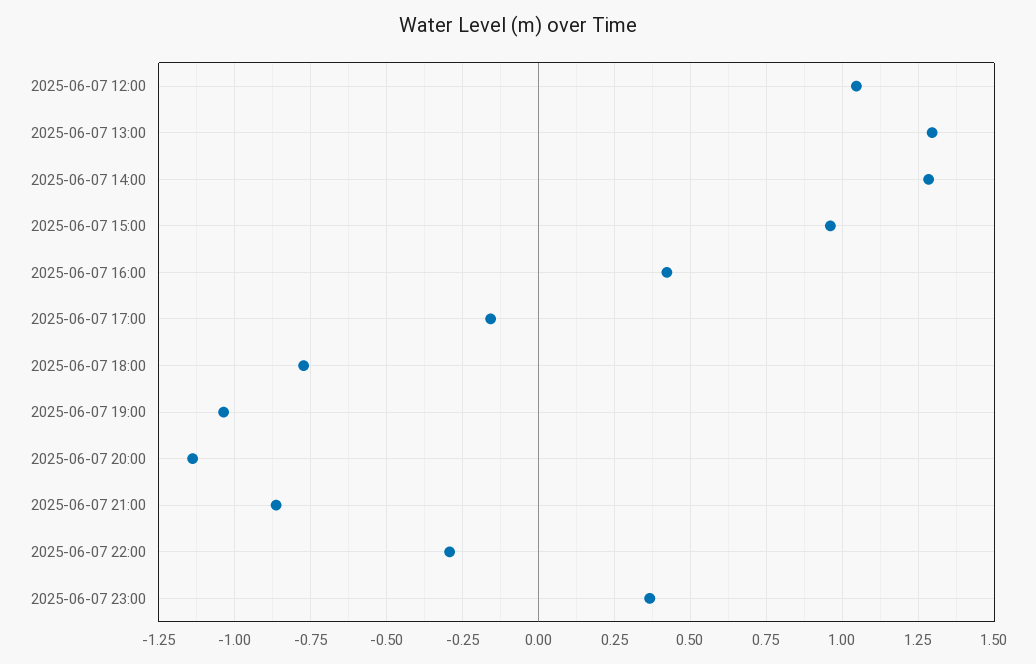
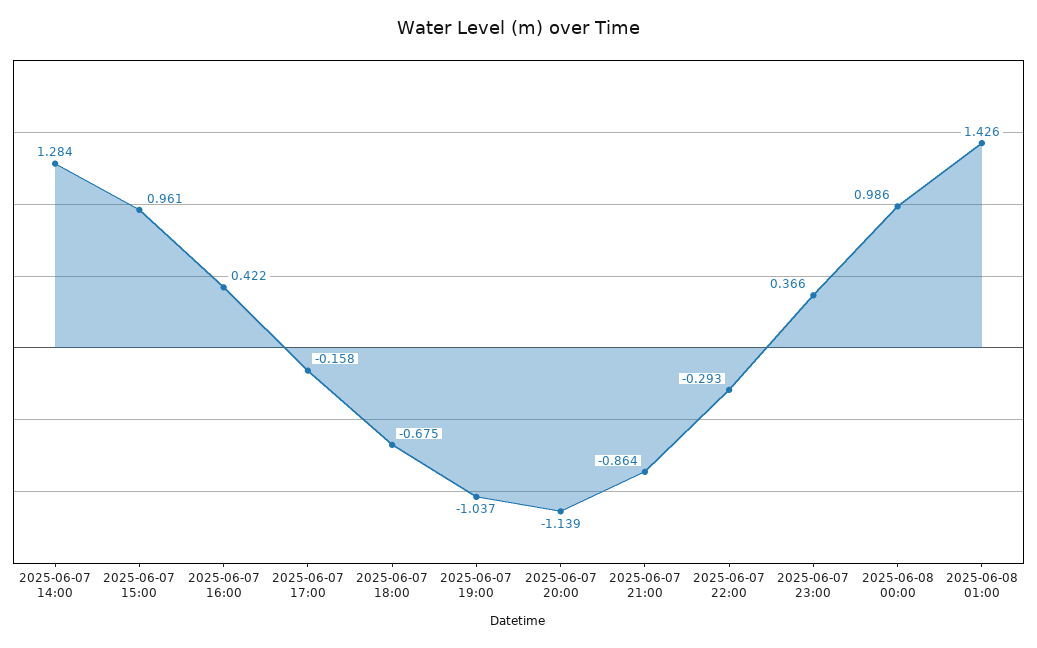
2025-06-07 12:00: 1.05 -> none
2025-06-07 13:00: 1.3 -> none
2025-06-07 18:00: -0.775 -> -0.675
2025-06-08 00:00: none -> 0.986
2025-06-08 01:00: none -> 1.426

